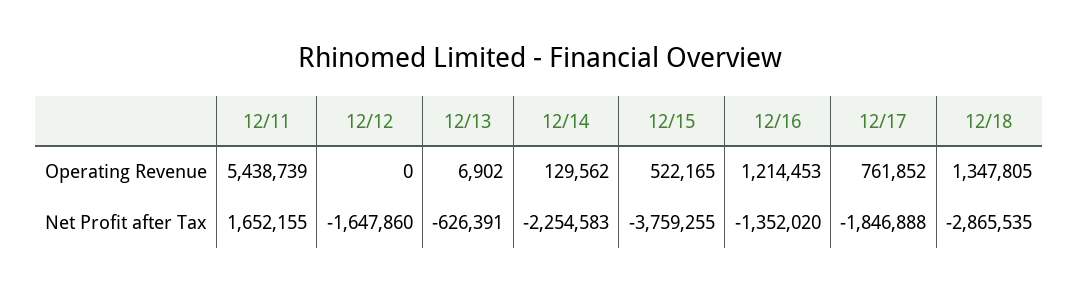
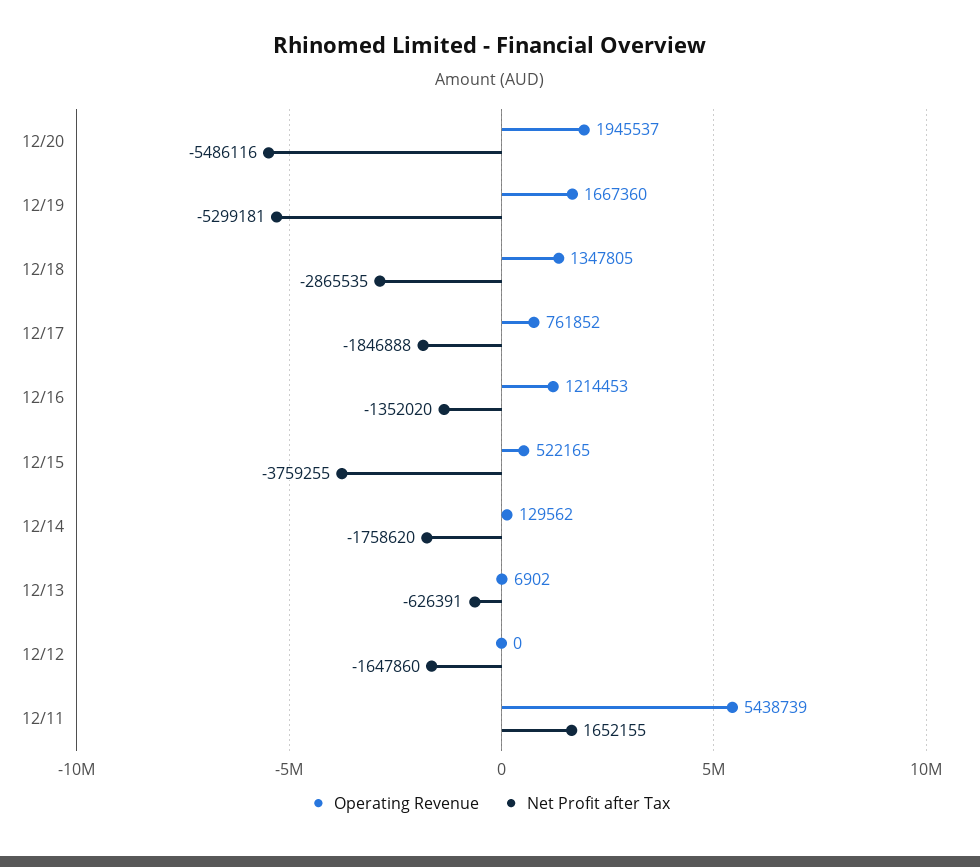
Net Profit after Tax, 12/14: -2254583 -> -1758620
Operating Revenue, 12/20: none -> 1945537
Net Profit after Tax, 12/20: none -> -5486116
Operating Revenue, 12/19: none -> 1667360
Net Profit after Tax, 12/19: none -> -5299181

